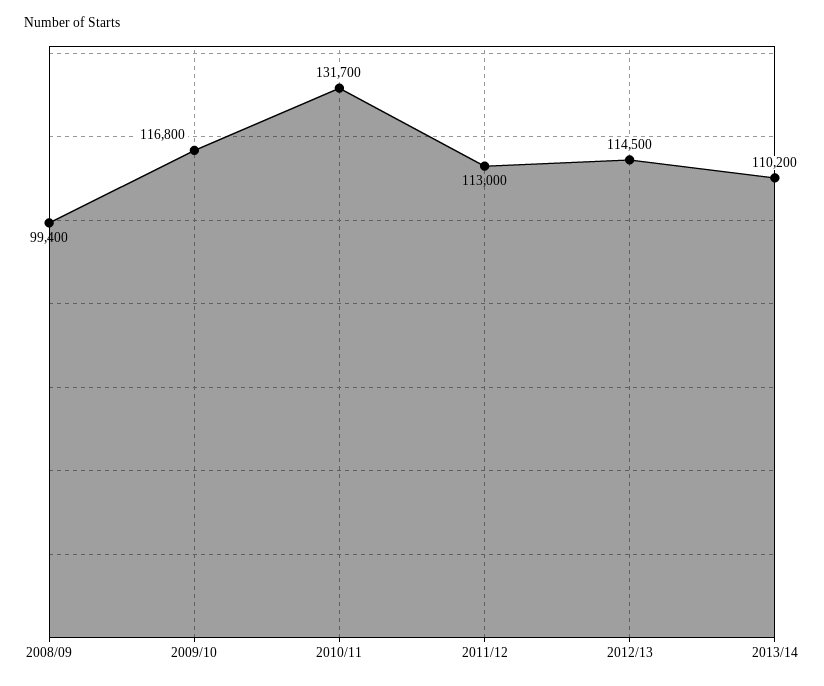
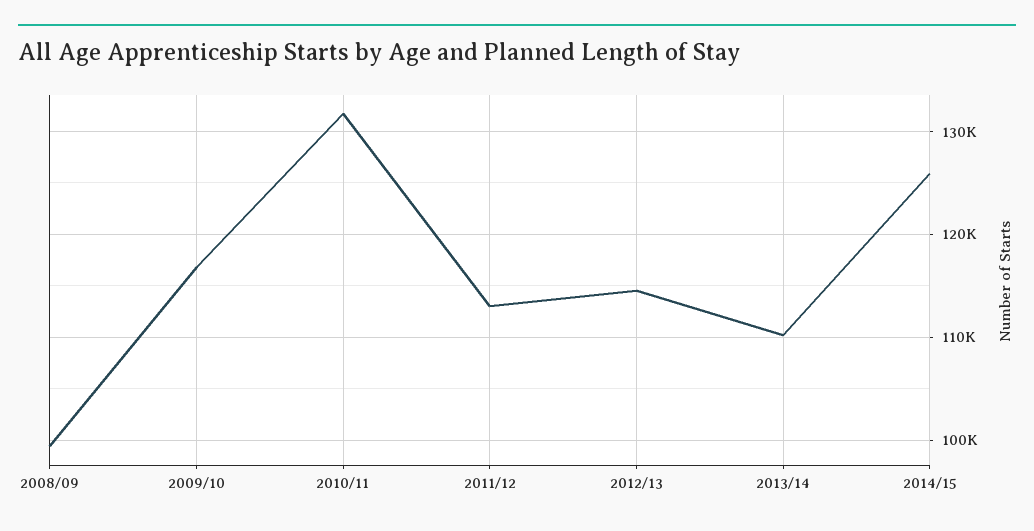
2014/15: none -> 126000

